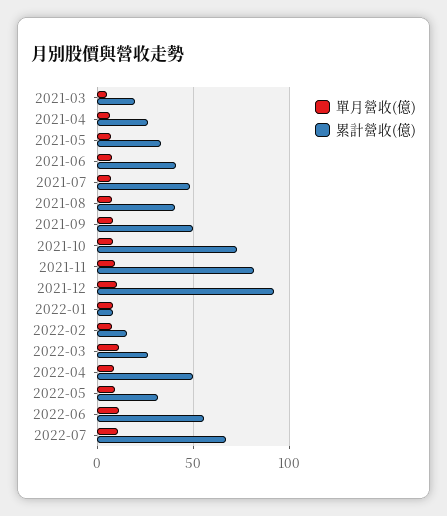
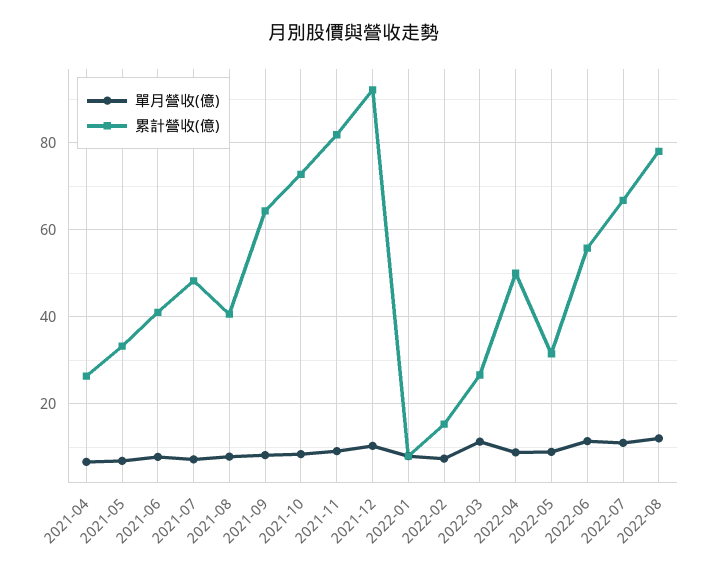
單月營收(億), 2021-03: 5 -> none
累計營收(億), 2021-03: 20 -> none
累計營收(億), 2021-09: 50 -> 64
單月營收(億), 2022-08: none -> 12
累計營收(億), 2022-08: none -> 78

